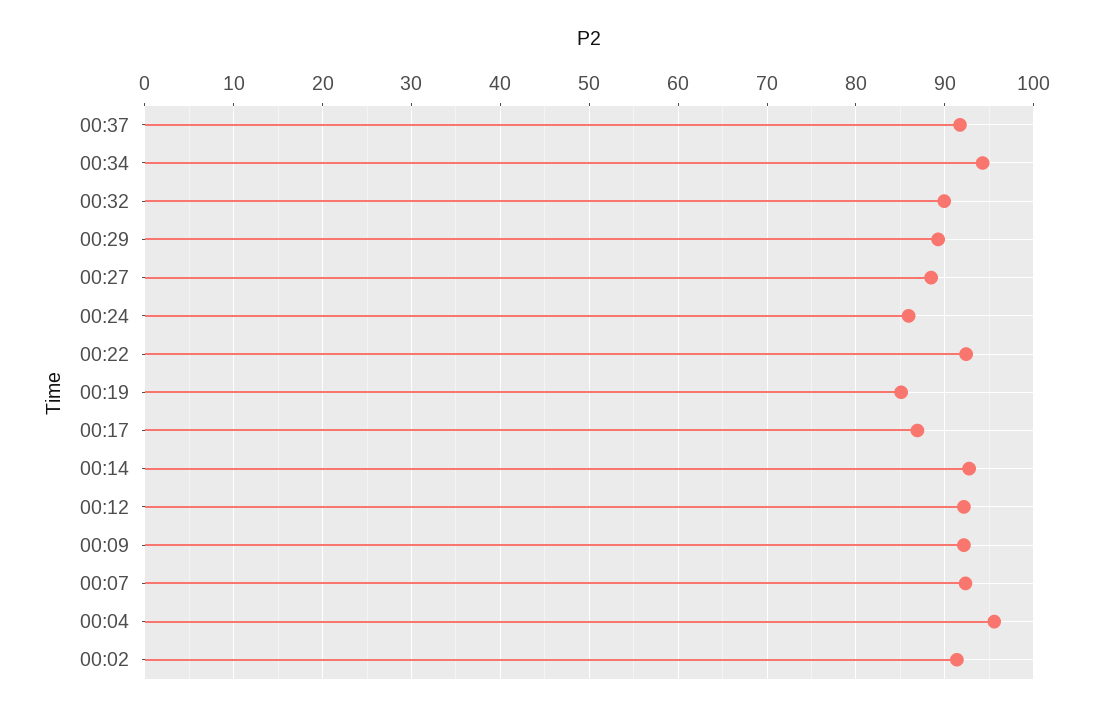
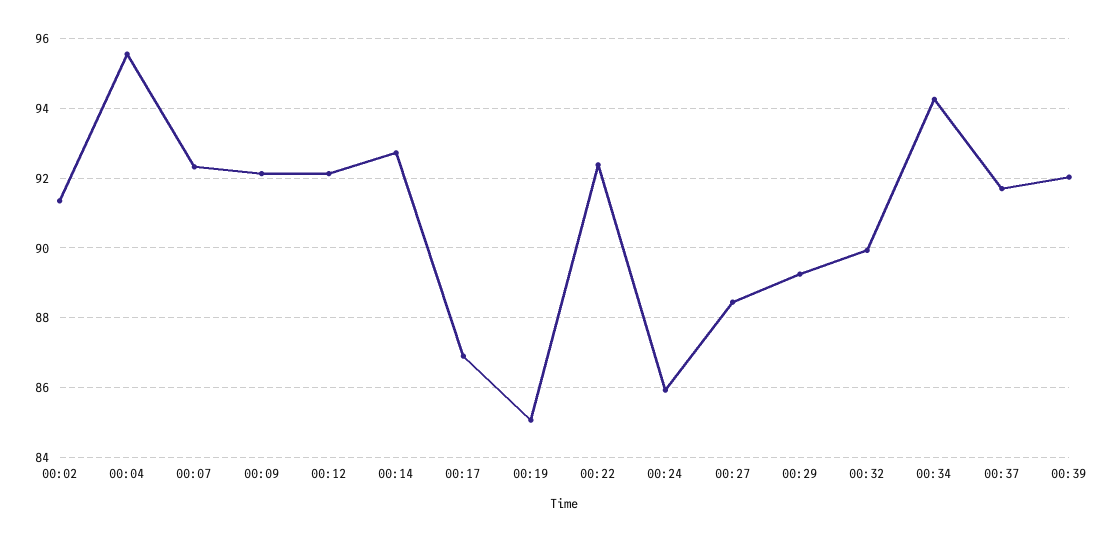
00:39: none -> 92

